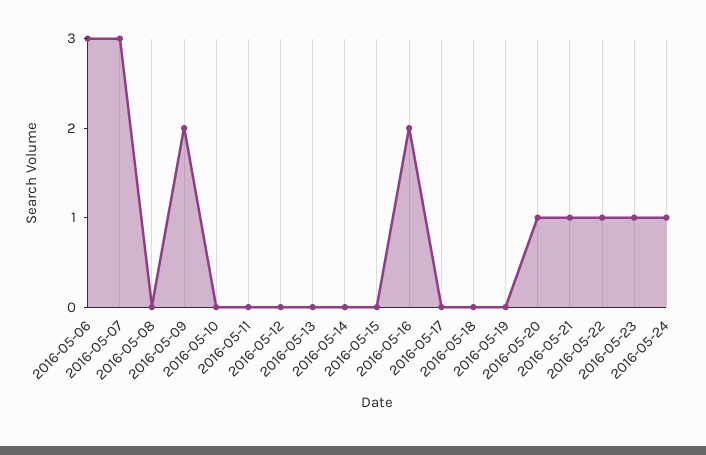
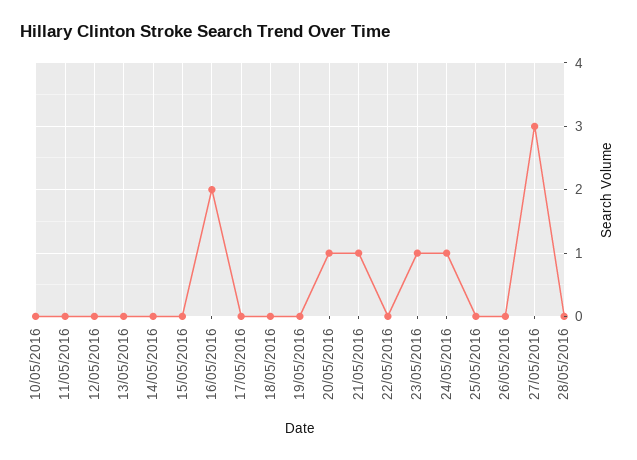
2016-05-06: 3 -> none
2016-05-07: 3 -> none
2016-05-08: 0 -> none
2016-05-09: 2 -> none
2016-05-22: 1 -> 0
25/05/2016: none -> 0
26/05/2016: none -> 0
27/05/2016: none -> 3
28/05/2016: none -> 0

